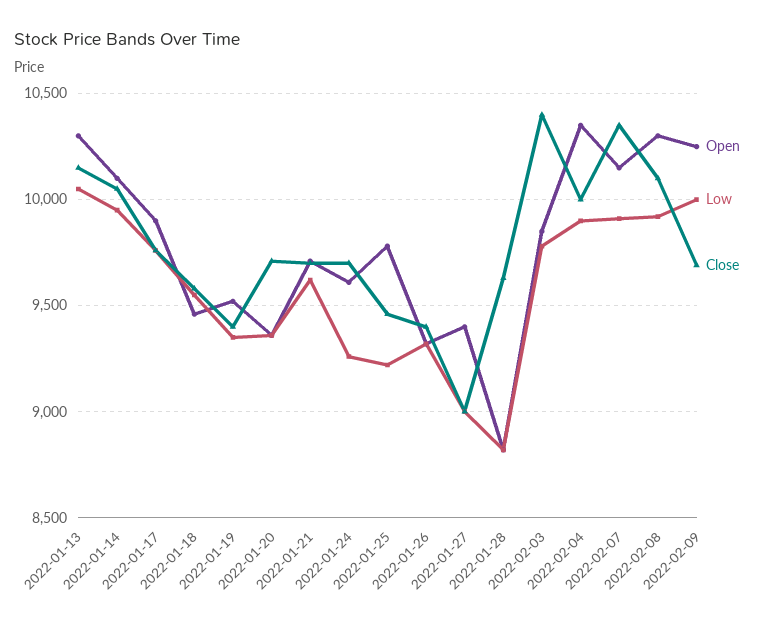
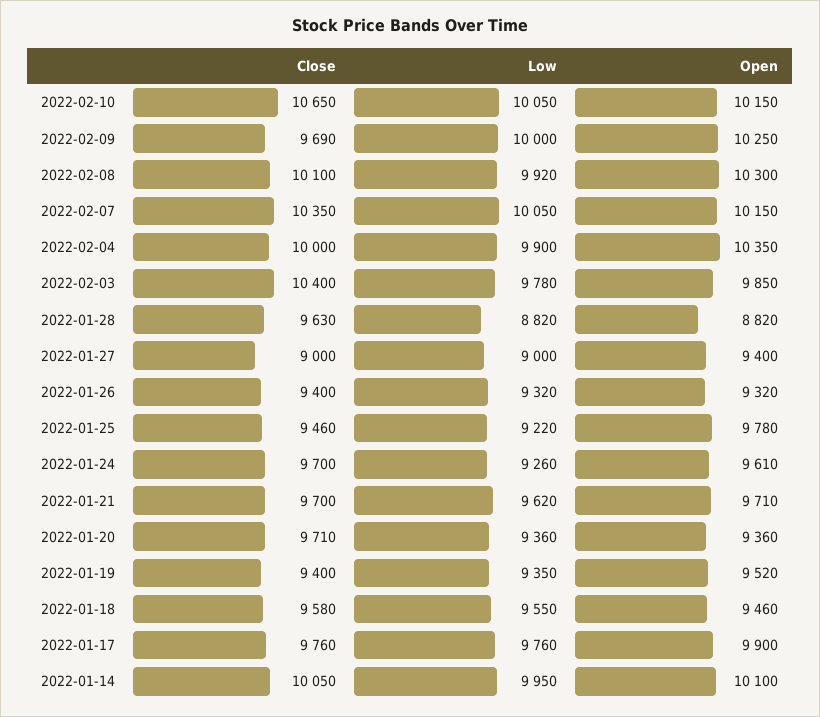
Open, 2022-01-13: 10300 -> none
Low, 2022-01-13: 10050 -> none
Close, 2022-01-13: 10150 -> none
Low, 2022-02-07: 9900 -> 10050
Close, 2022-02-10: none -> 10650
Low, 2022-02-10: none -> 10050
Open, 2022-02-10: none -> 10150

